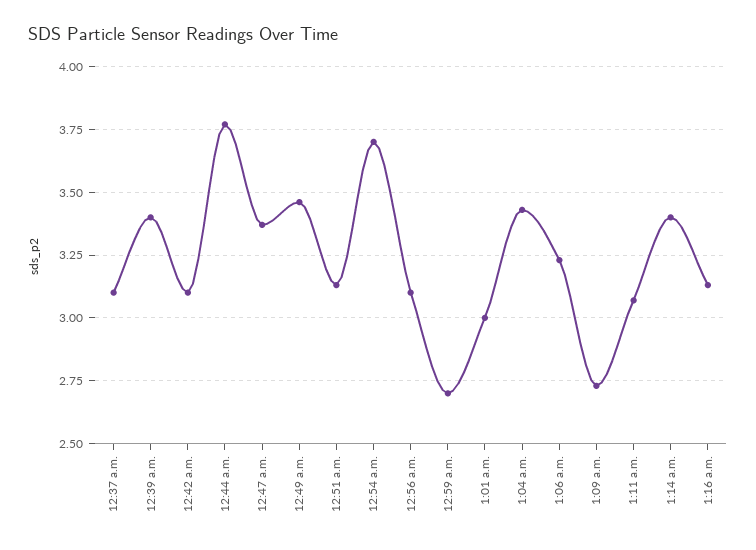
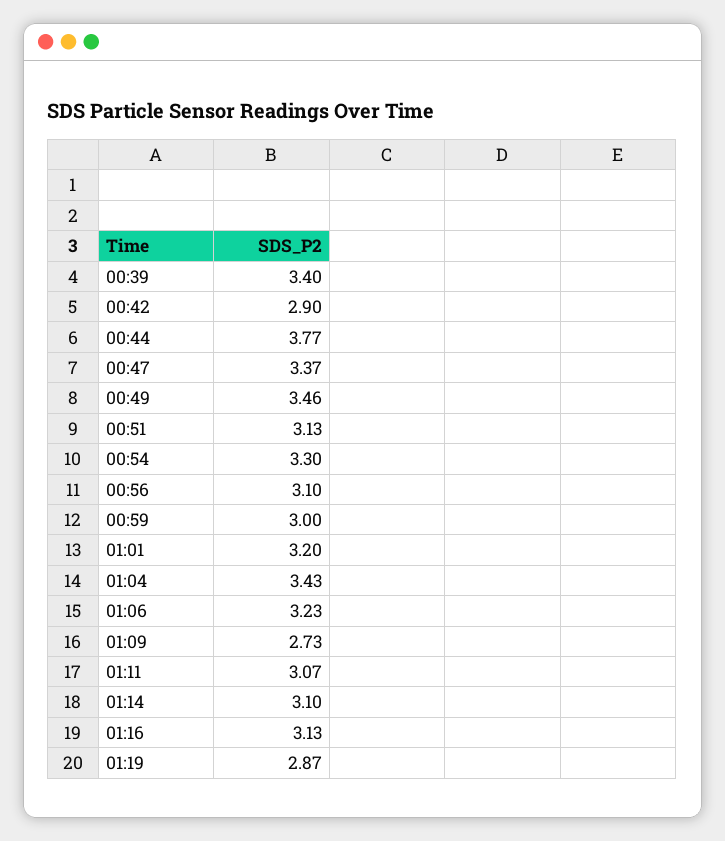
12:37 a.m.: 3.1 -> none
12:42 a.m.: 3.1 -> 2.9
12:54 a.m.: 3.7 -> 3.3
12:59 a.m.: 2.7 -> 3
1:01 a.m.: 3 -> 3.2
1:14 a.m.: 3.4 -> 3.1
01:19: none -> 2.87

